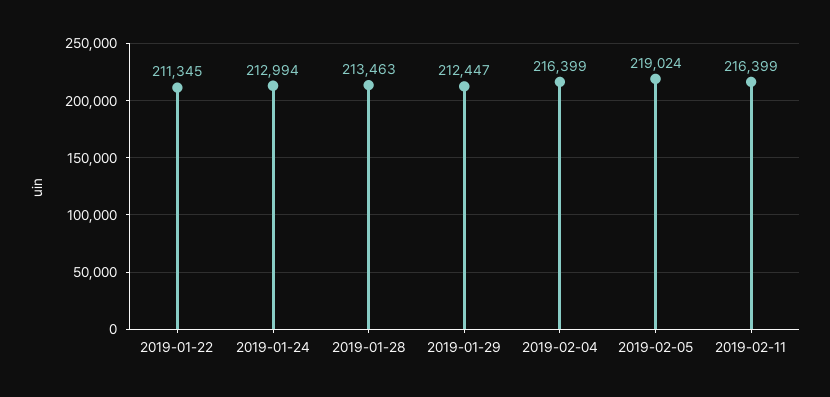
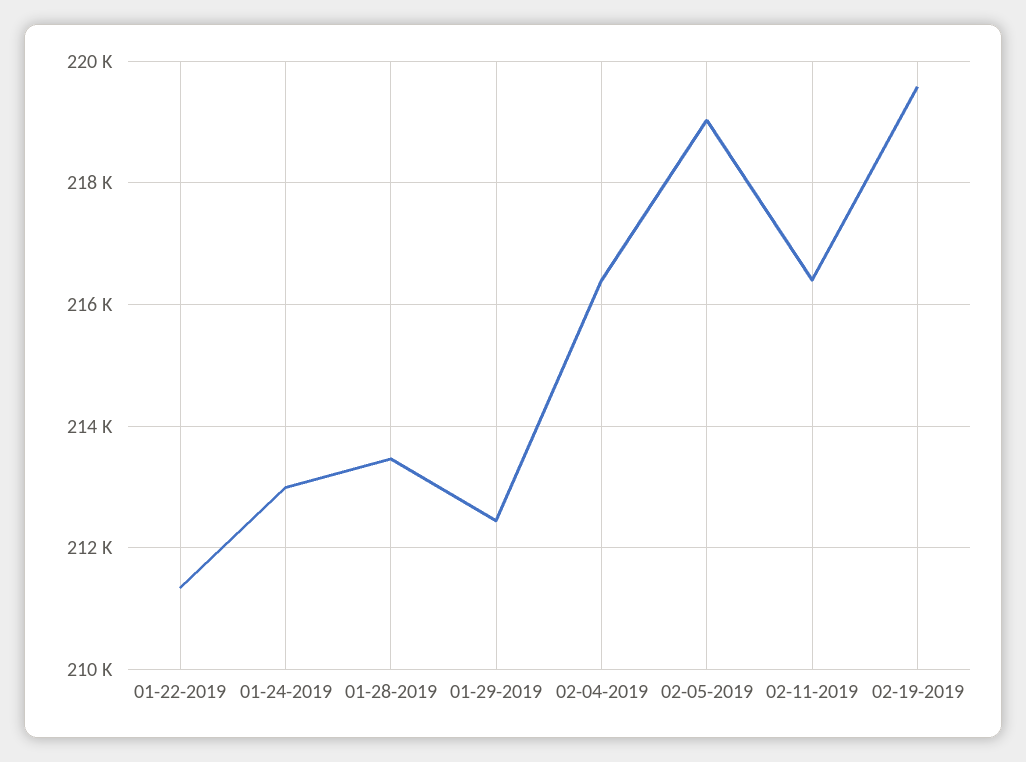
02-19-2019: none -> 219600

